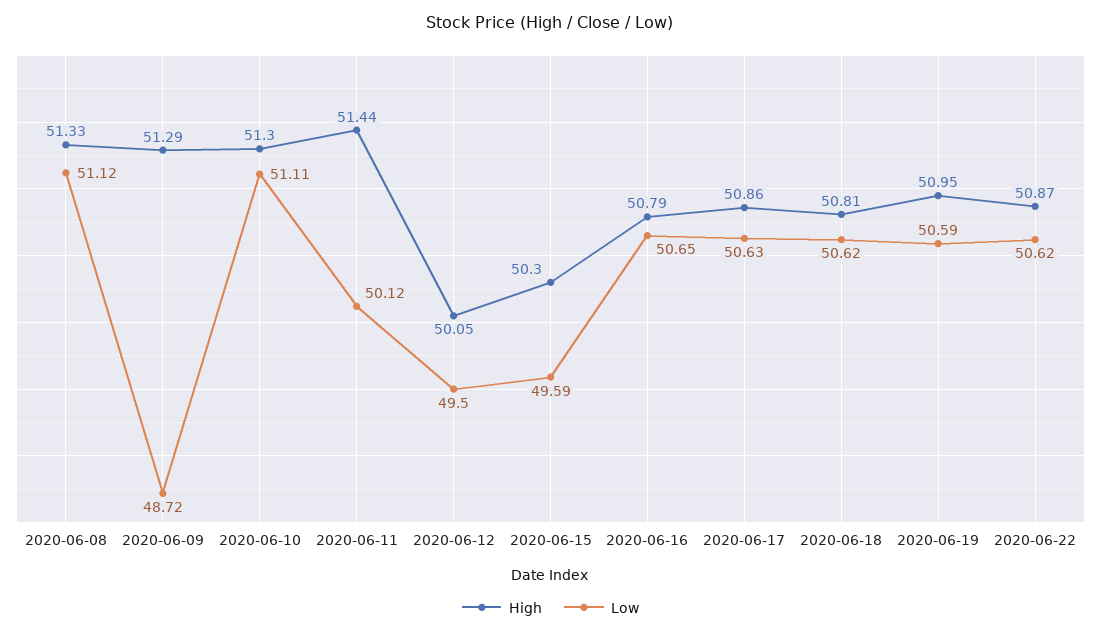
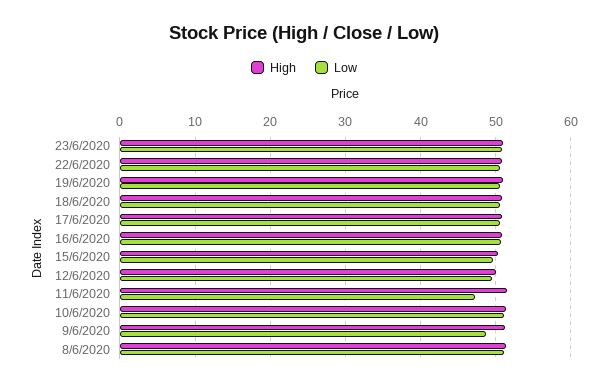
Low, 2020-06-11: 50.12 -> 47
High, 23/6/2020: none -> 51
Low, 23/6/2020: none -> 51

